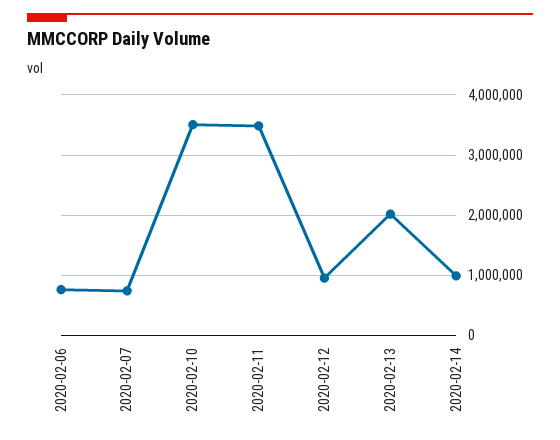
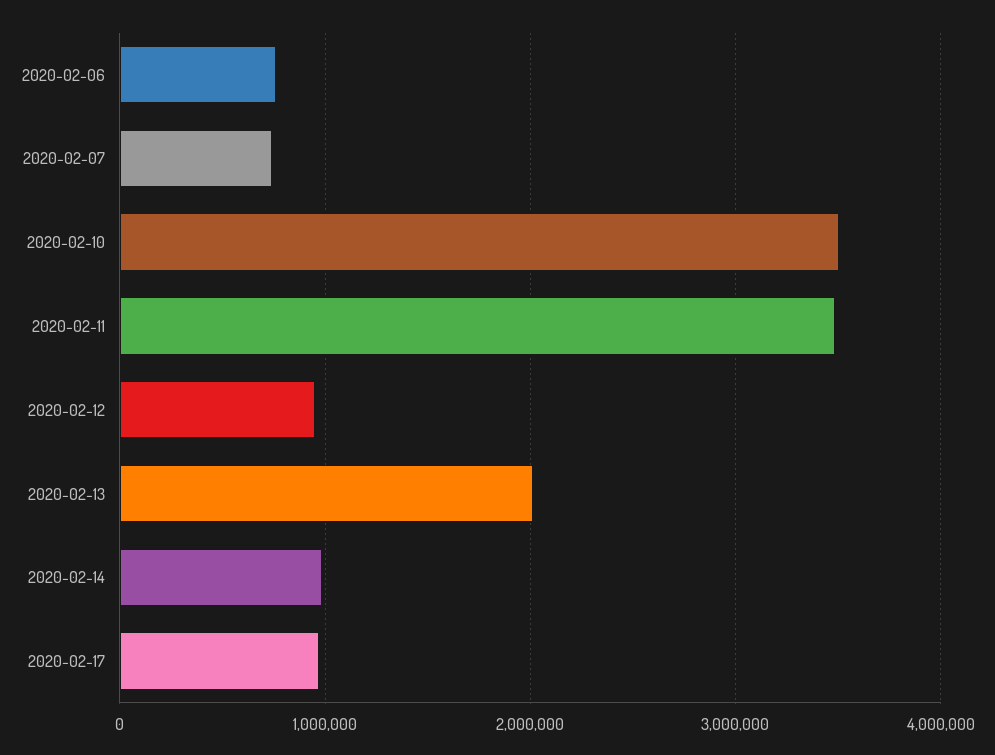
2020-02-17: none -> 1000000

